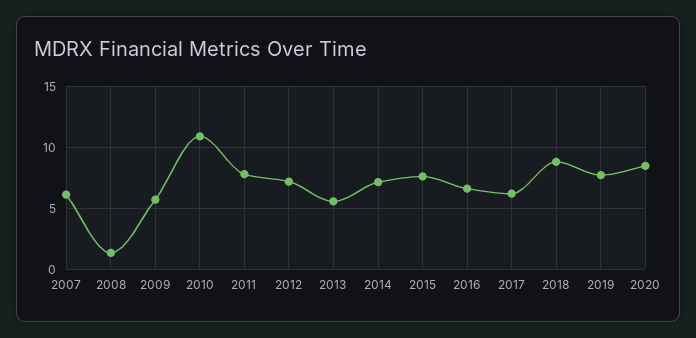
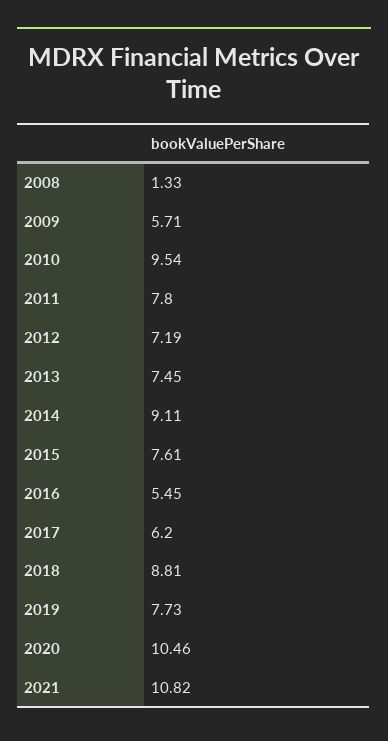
2007: 6 -> none
2010: 11 -> 9.54
2013: 5.5 -> 7.45
2014: 7 -> 9.11
2016: 6.5 -> 5.45
2020: 8.5 -> 10.46
2021: none -> 10.82

